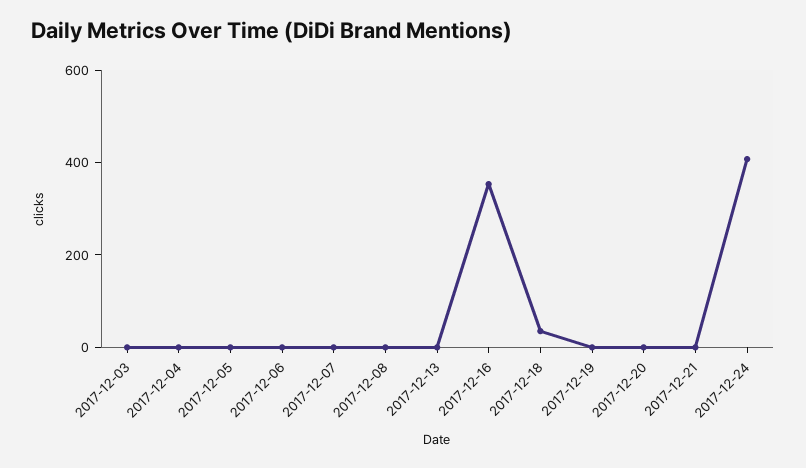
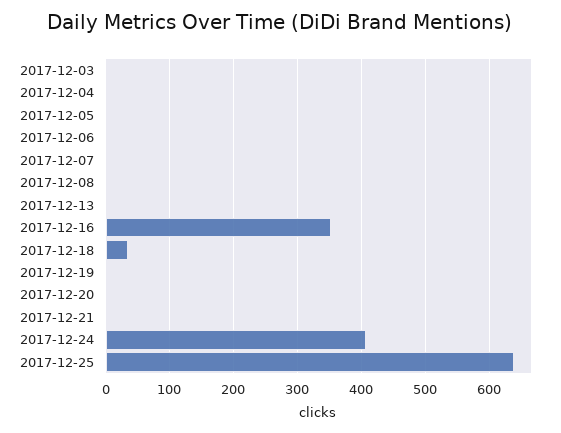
2017-12-25: none -> 640

